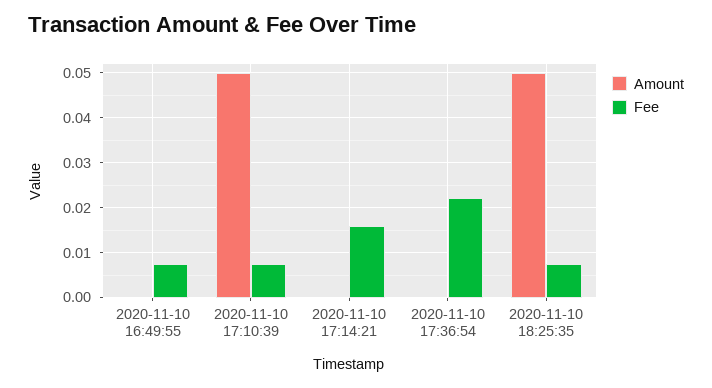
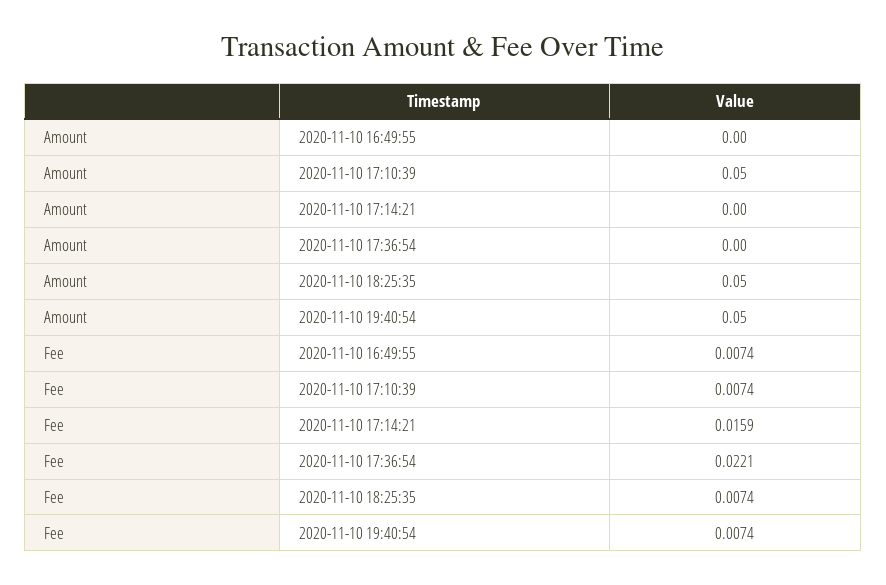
Amount, 2020-11-10 19:40:54: none -> 0.05
Fee, 2020-11-10 19:40:54: none -> 0.0074

